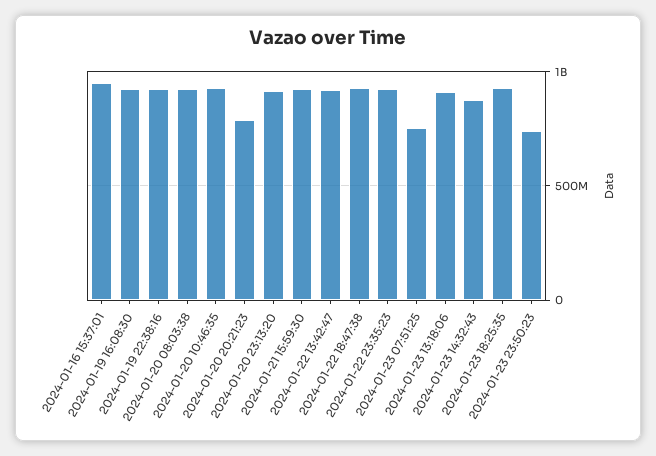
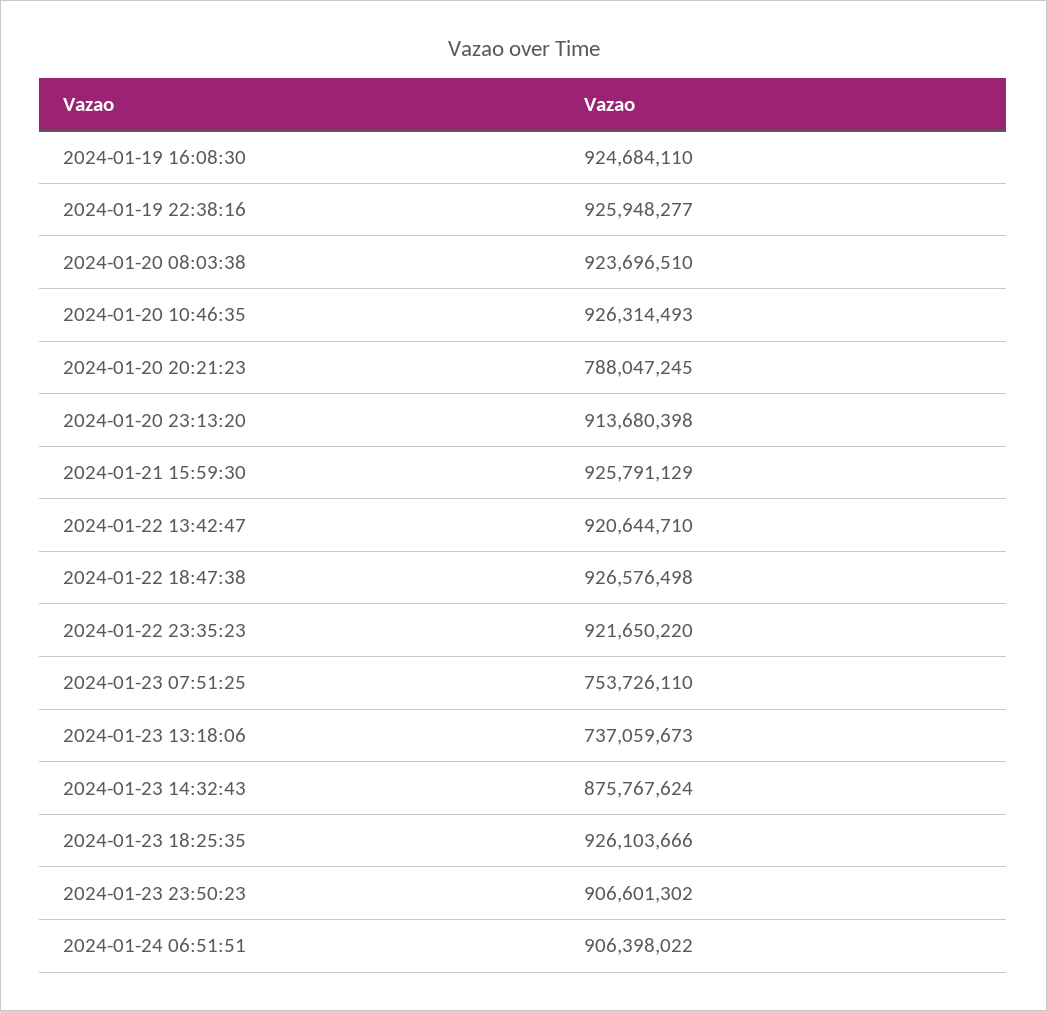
2024-01-16 15:37:01: 950000000 -> none
2024-01-23 13:18:06: 900000000 -> 737059673
2024-01-23 23:50:23: 750000000 -> 906601302
2024-01-24 06:51:51: none -> 906398022

